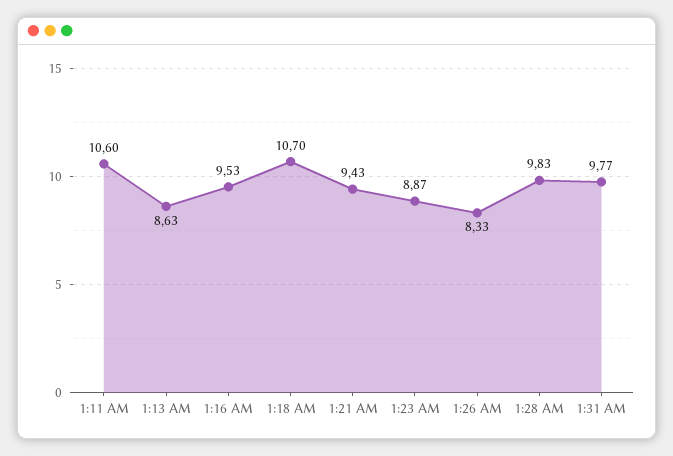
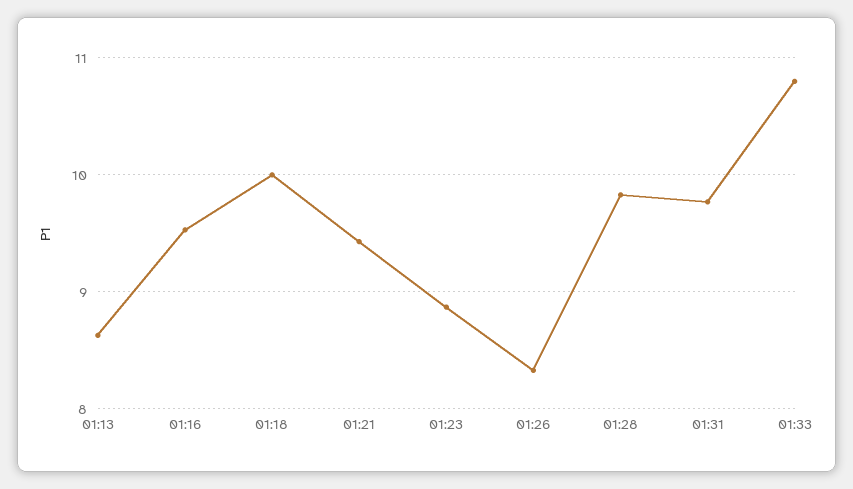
1:11 AM: 10.6 -> none
1:18 AM: 10.7 -> 10
01:33: none -> 10.8

